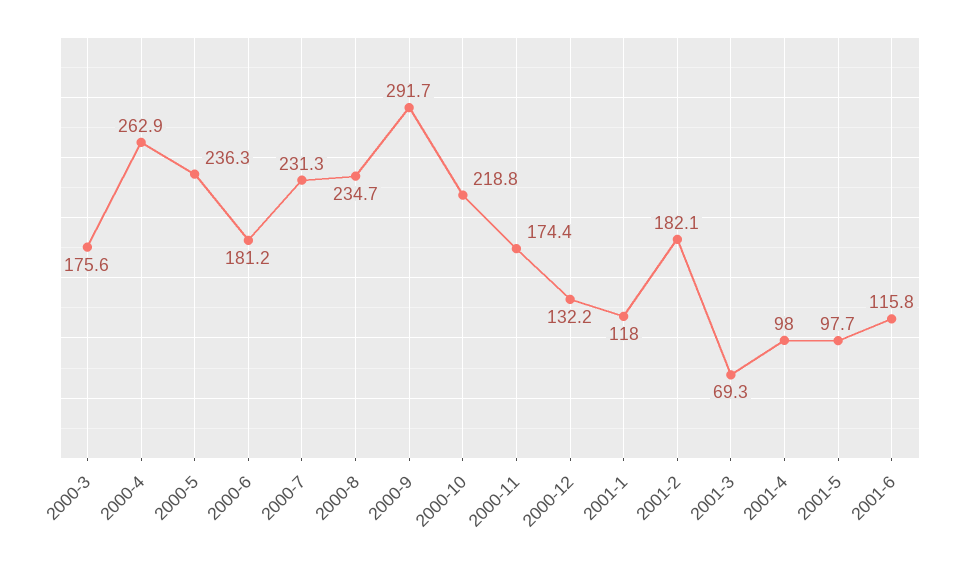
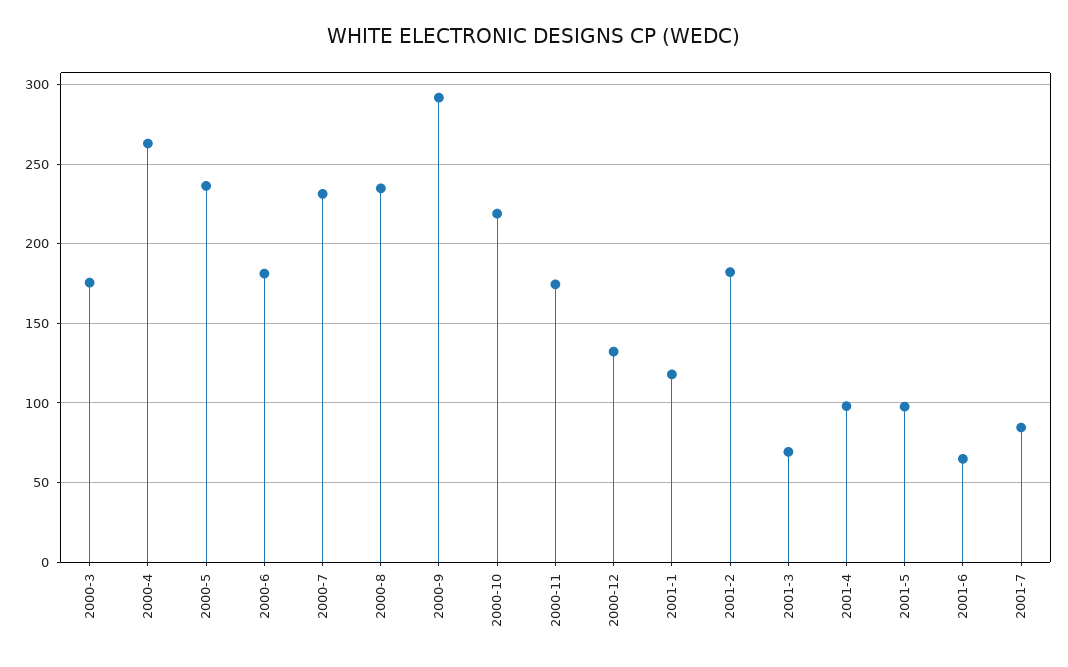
2001-6: 115.8 -> 65
2001-7: none -> 85

